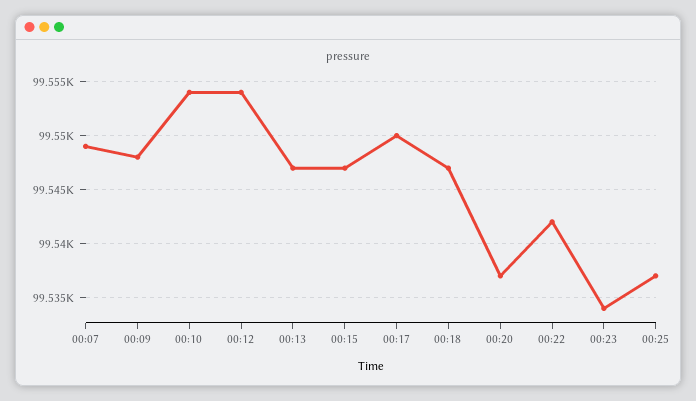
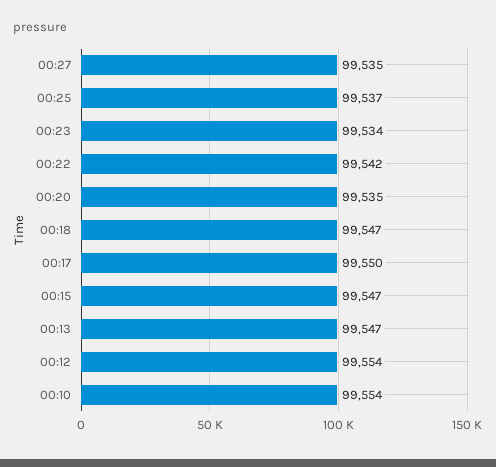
00:07: 99549 -> none
00:09: 99548 -> none
00:20: 99537 -> 99535
00:27: none -> 99535

